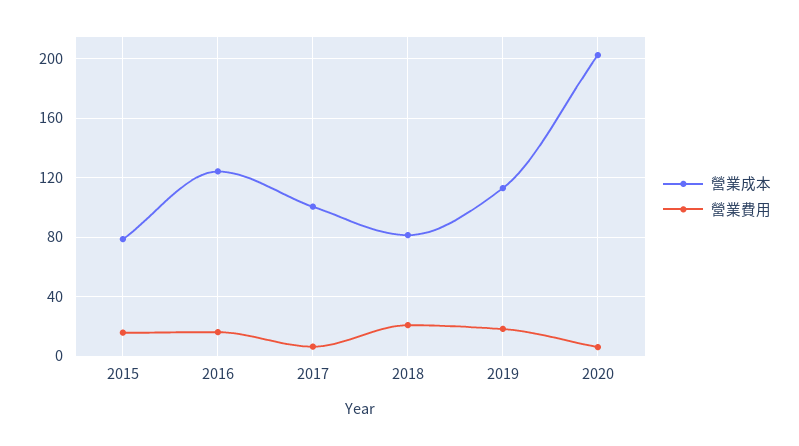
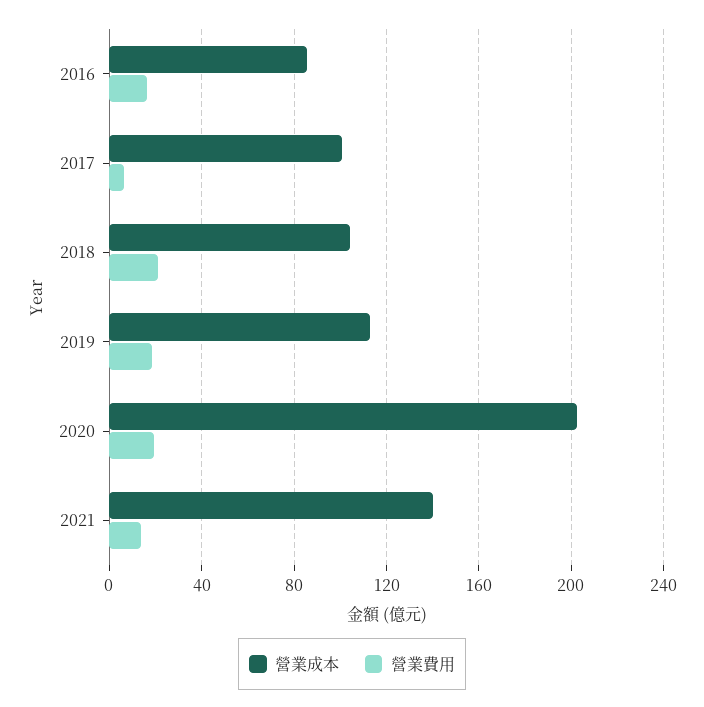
營業成本, 2015: 80 -> none
營業費用, 2015: 15 -> none
營業成本, 2016: 125 -> 85
營業成本, 2018: 80 -> 105
營業費用, 2020: 5 -> 20
營業成本, 2021: none -> 140
營業費用, 2021: none -> 15

